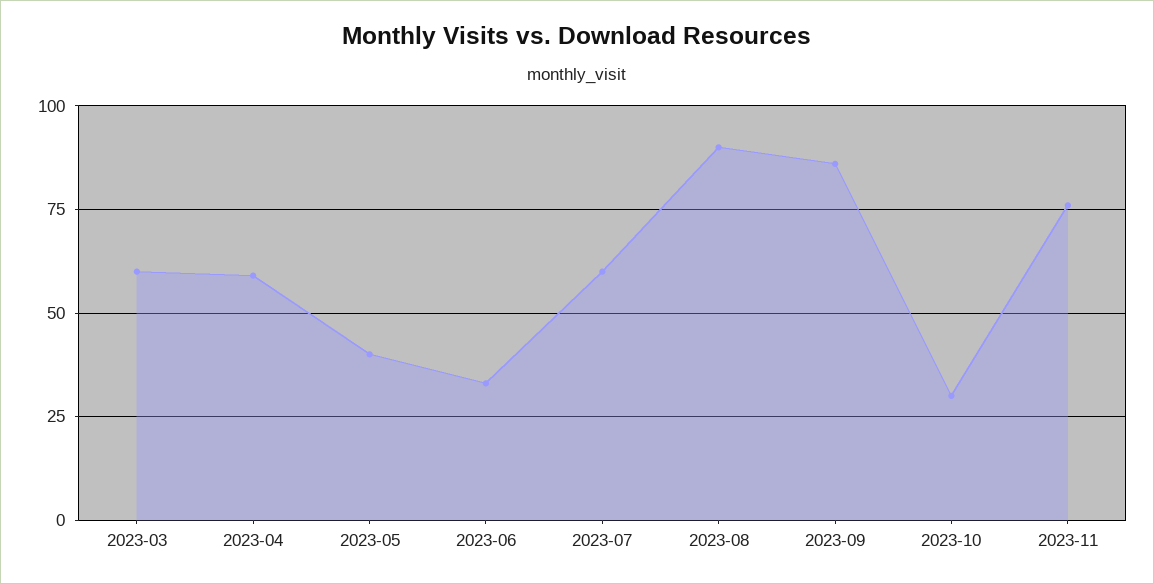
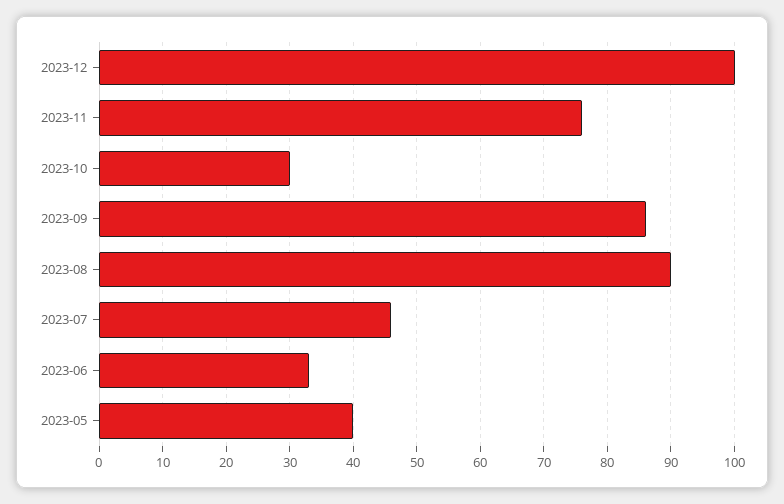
2023-03: 60 -> none
2023-04: 60 -> none
2023-07: 60 -> 46
2023-12: none -> 100

